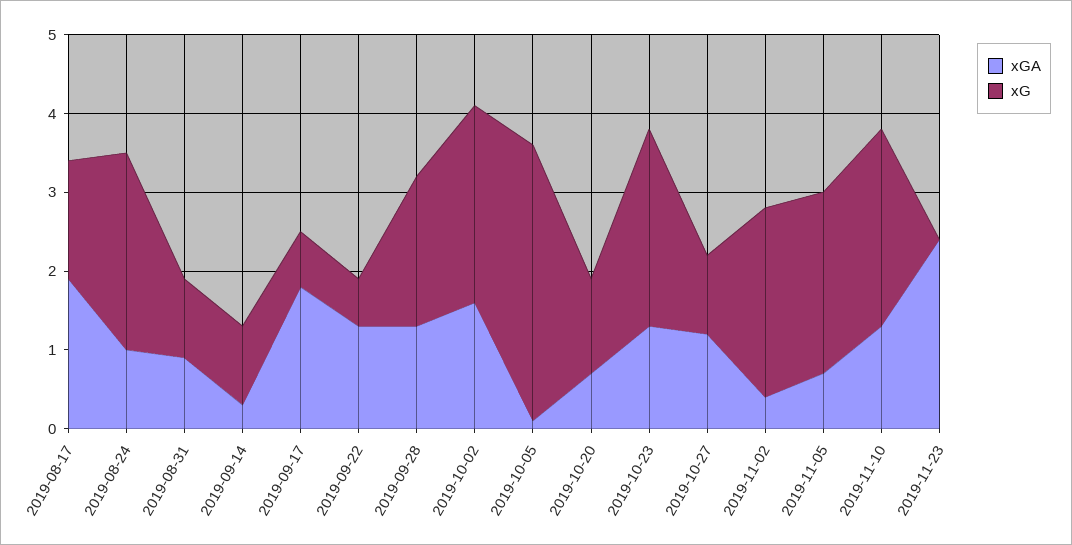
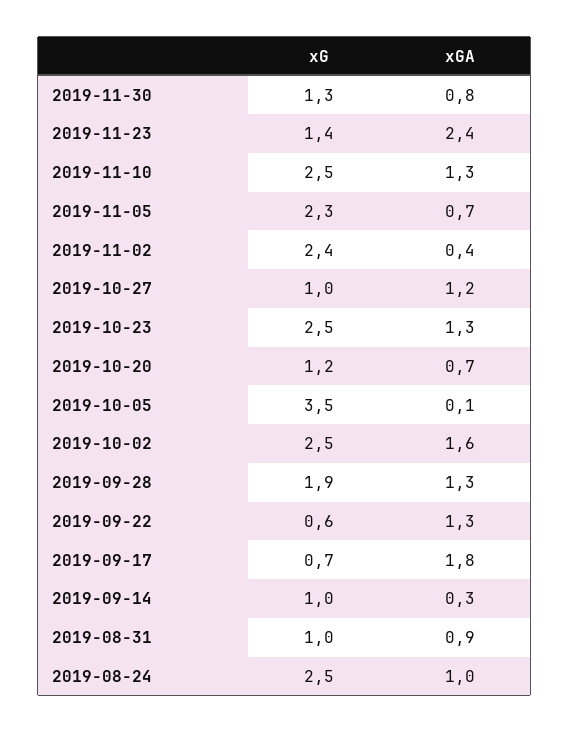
xGA, 2019-08-17: 2 -> none
xG, 2019-08-17: 1.5 -> none
xG, 2019-11-23: 0 -> 1.4
xG, 2019-11-30: none -> 1.3
xGA, 2019-11-30: none -> 0.8

